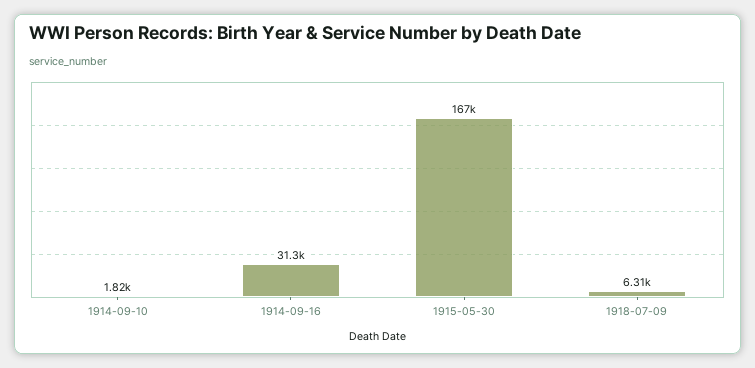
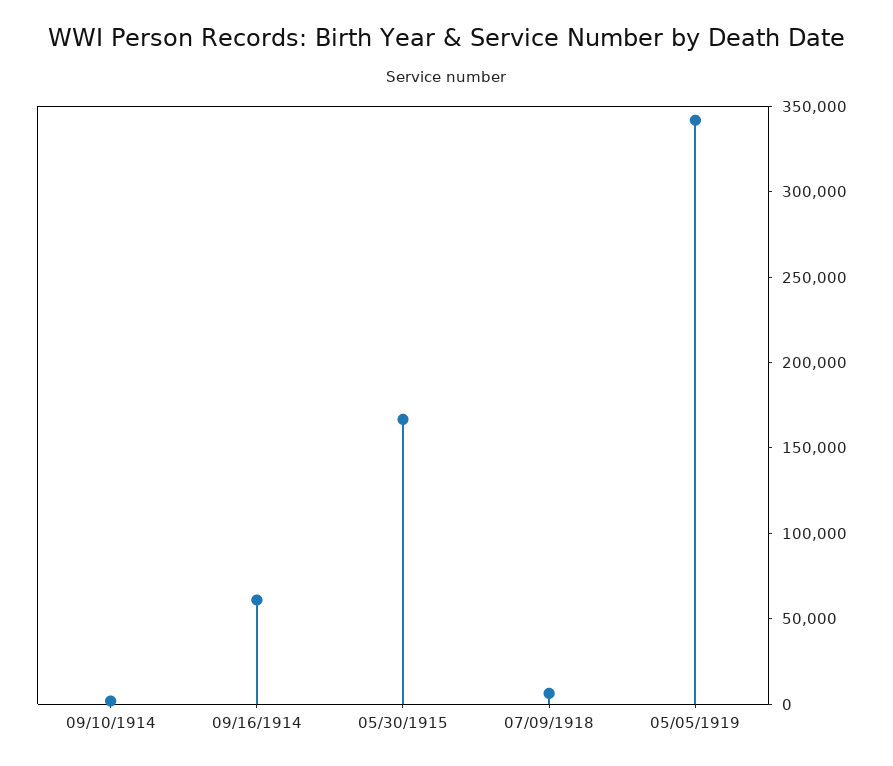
1914-09-16: 31300 -> 60000
05/05/1919: none -> 340000

